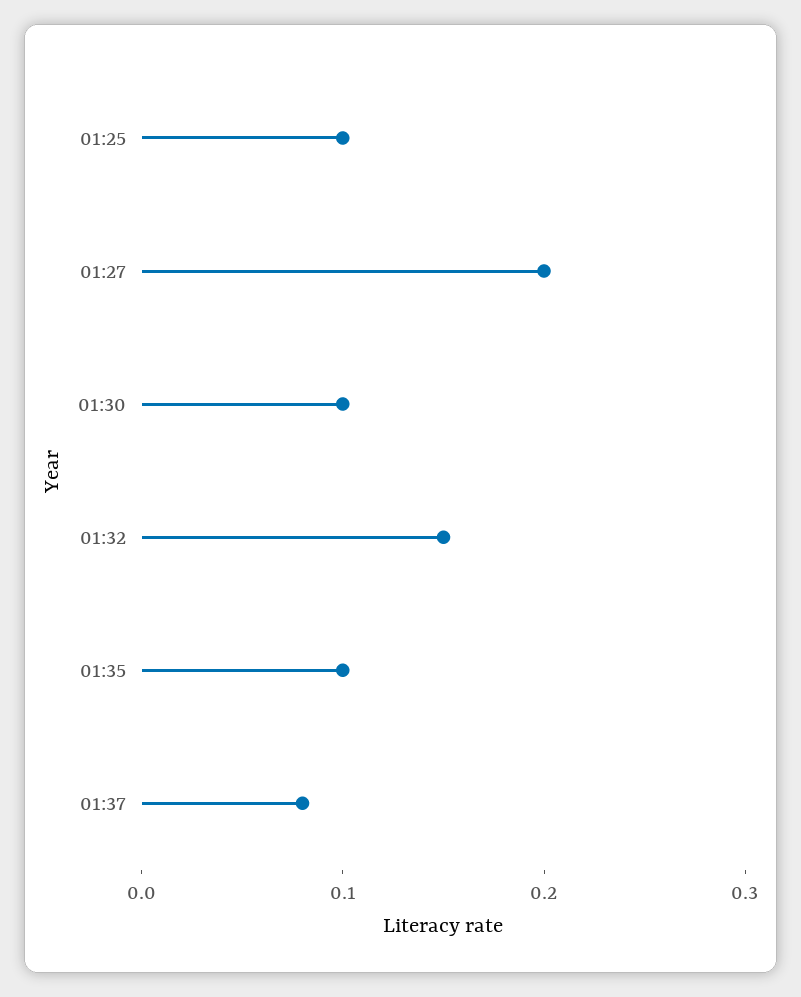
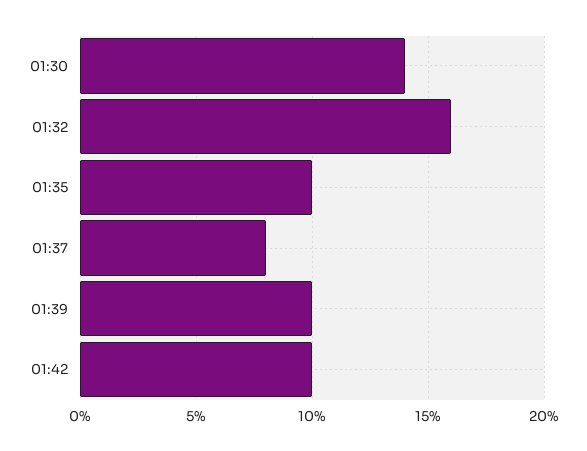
01:25: 0.1 -> none
01:27: 0.2 -> none
01:30: 0.1 -> 0.14
01:32: 0.15 -> 0.16
01:39: none -> 0.1
01:42: none -> 0.1

